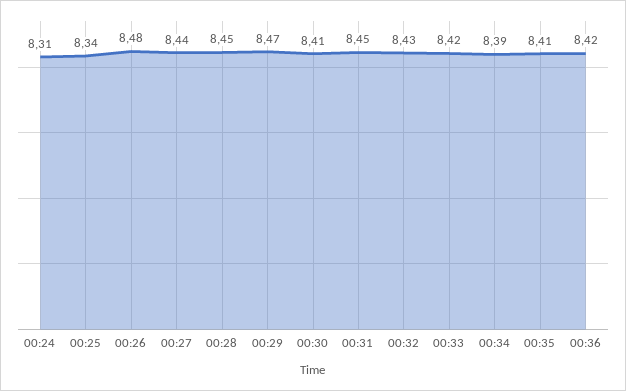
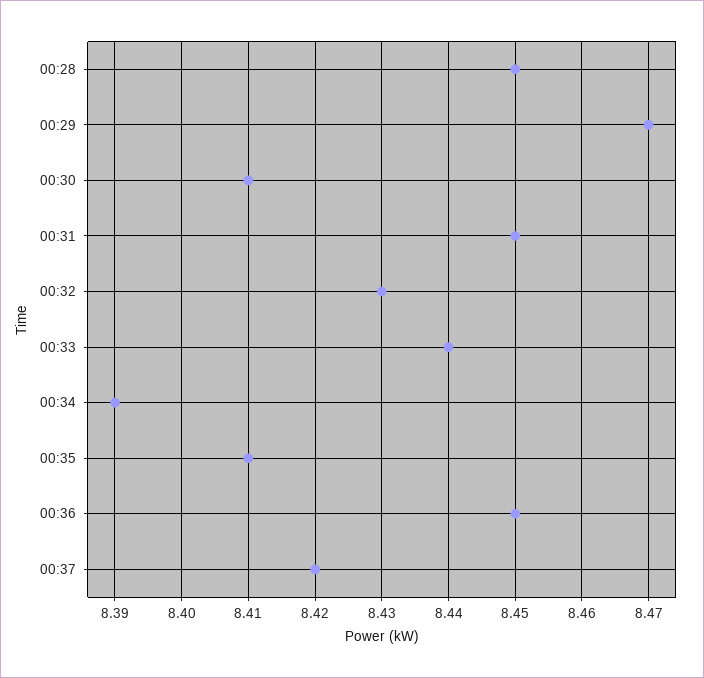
00:24: 8.31 -> none
00:25: 8.34 -> none
00:26: 8.48 -> none
00:27: 8.44 -> none
00:33: 8.42 -> 8.44
00:36: 8.42 -> 8.45
00:37: none -> 8.42

